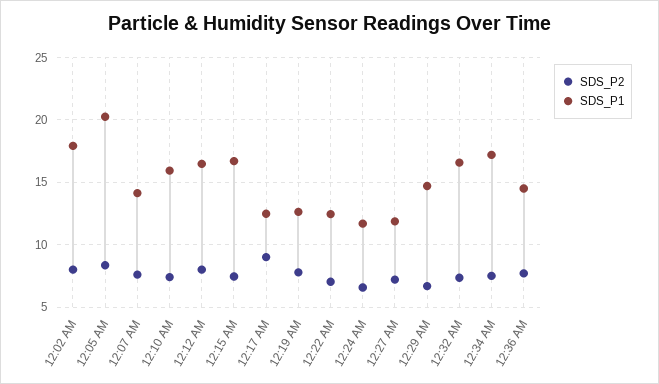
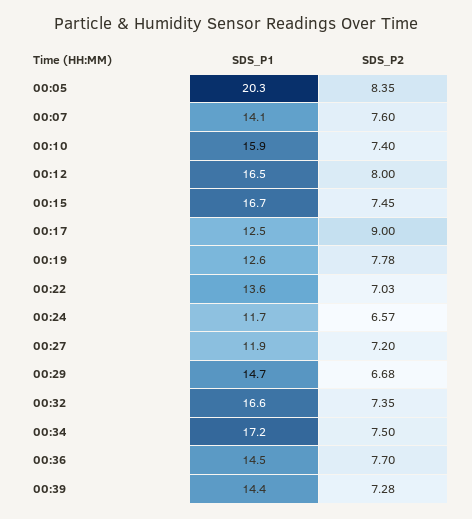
SDS_P2, 12:02 AM: 8 -> none
SDS_P1, 12:02 AM: 18 -> none
SDS_P1, 12:22 AM: 12.5 -> 13.6
SDS_P1, 00:39: none -> 14.4
SDS_P2, 00:39: none -> 7.28

